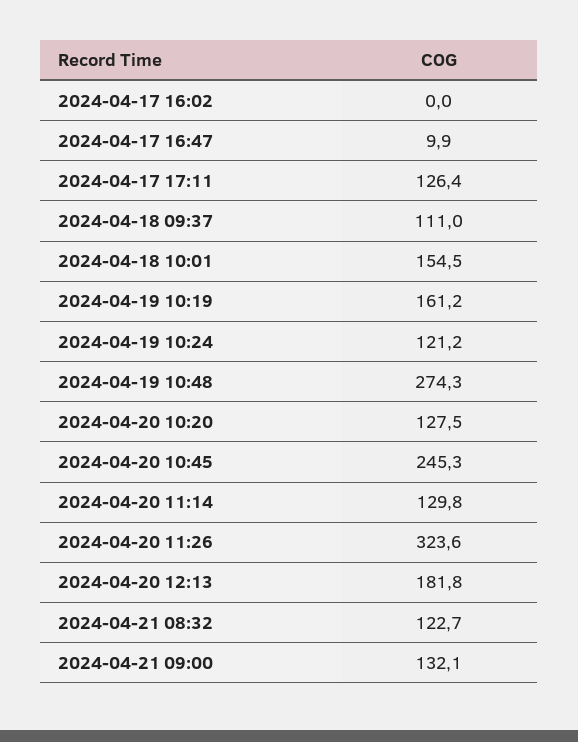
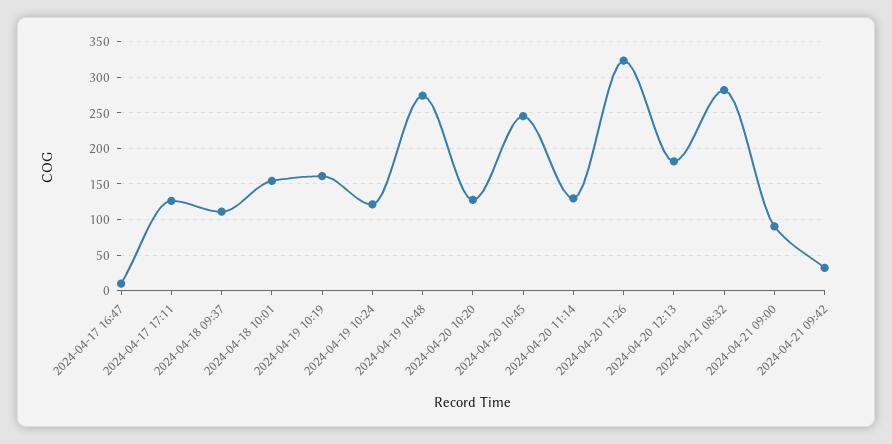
2024-04-17 16:02: 0 -> none
2024-04-21 08:32: 122.7 -> 280
2024-04-21 09:00: 132.1 -> 90
2024-04-21 09:42: none -> 30

